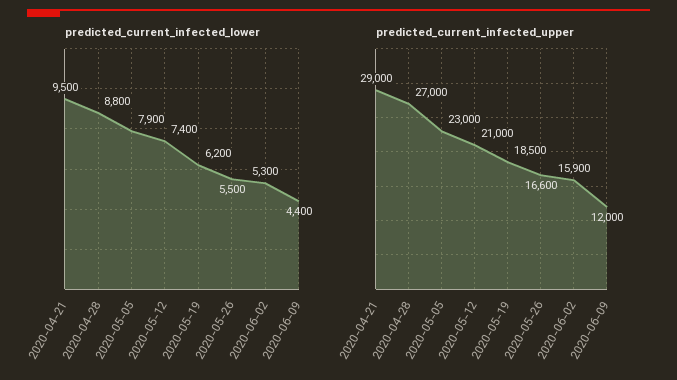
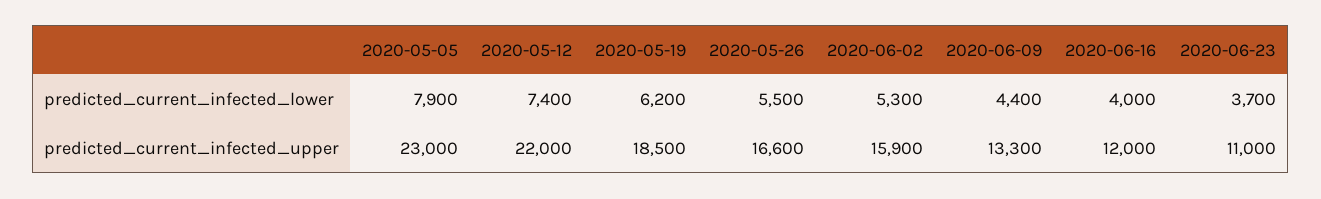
predicted_current_infected_lower, 2020-04-21: 9500 -> none
predicted_current_infected_lower, 2020-04-28: 8800 -> none
predicted_current_infected_upper, 2020-04-21: 29000 -> none
predicted_current_infected_upper, 2020-04-28: 27000 -> none
predicted_current_infected_upper, 2020-05-12: 21000 -> 22000
predicted_current_infected_upper, 2020-06-09: 12000 -> 13300
predicted_current_infected_lower, 2020-06-16: none -> 4000
predicted_current_infected_lower, 2020-06-23: none -> 3700
predicted_current_infected_upper, 2020-06-16: none -> 12000
predicted_current_infected_upper, 2020-06-23: none -> 11000

